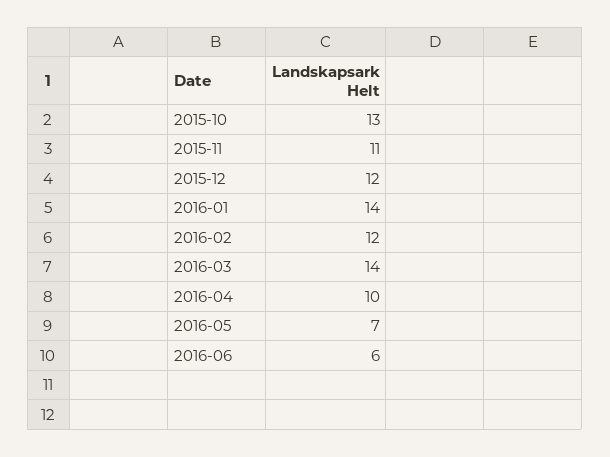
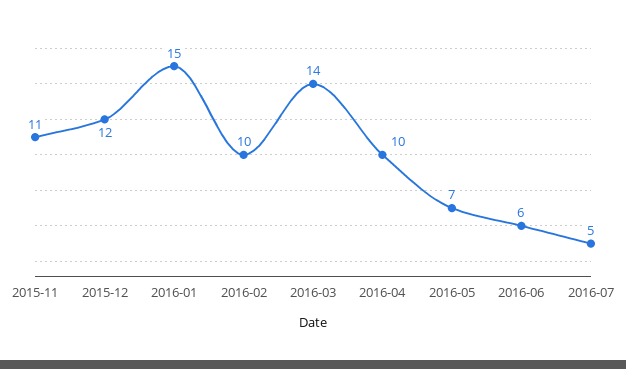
2015-10: 13 -> none
2016-01: 14 -> 15
2016-02: 12 -> 10
2016-07: none -> 5

